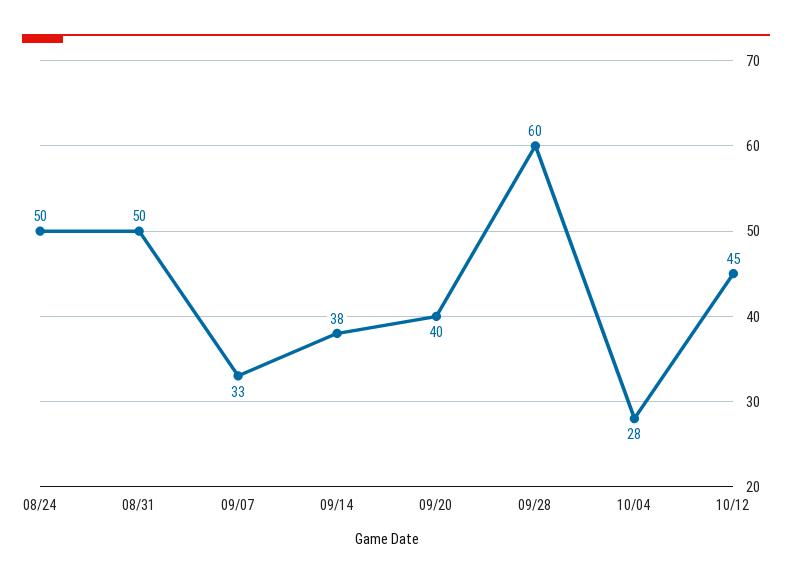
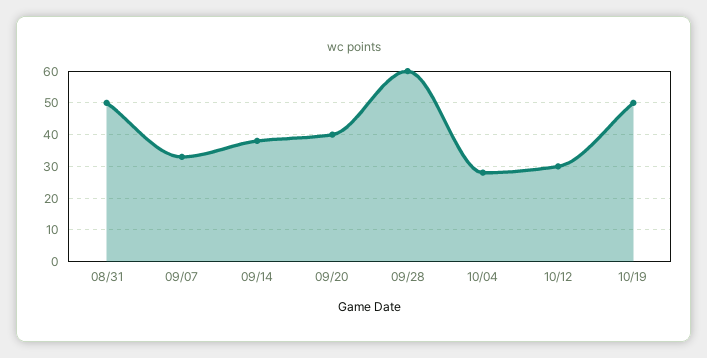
08/24: 50 -> none
10/12: 45 -> 30
10/19: none -> 50

